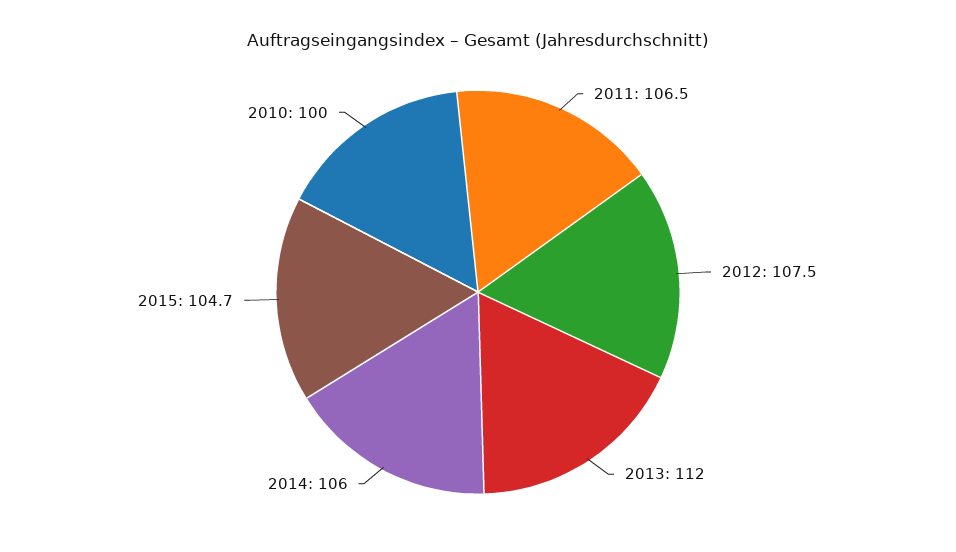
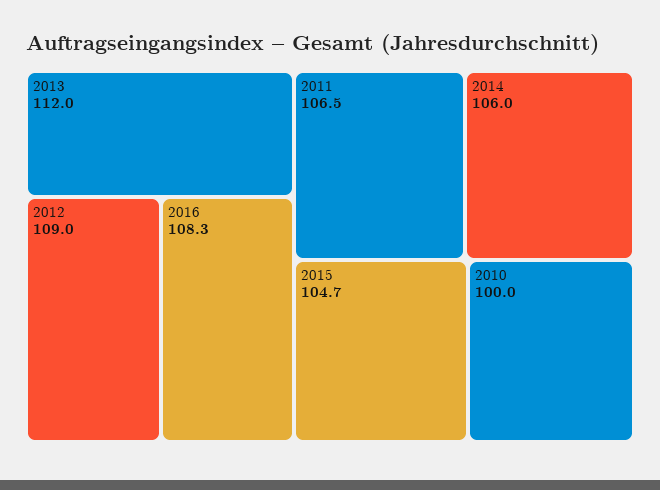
2012: 107.5 -> 109
2016: none -> 108.3

